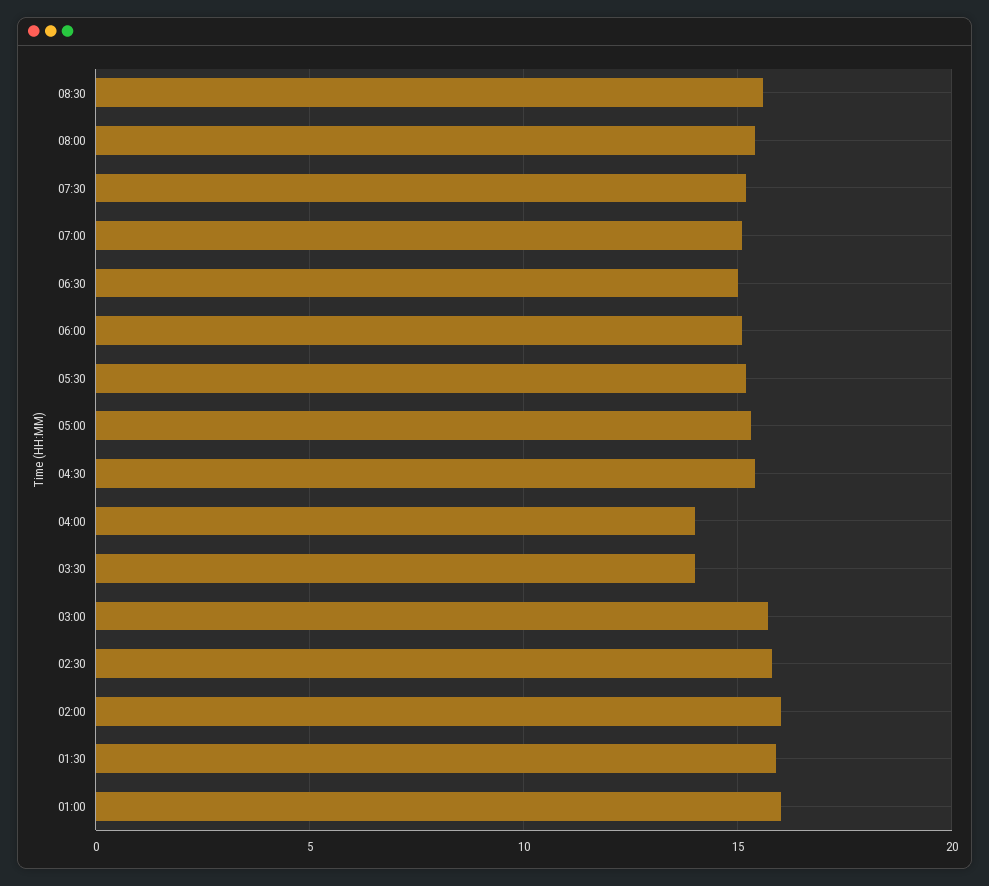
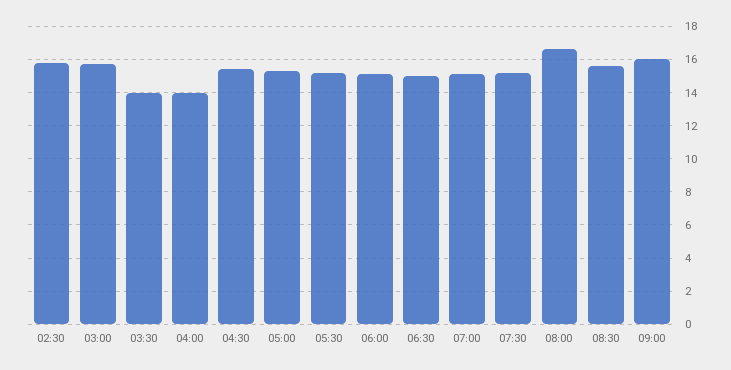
08:00: 15.5 -> 16.5
02:00: 16 -> none
01:30: 16 -> none
01:00: 16 -> none
09:00: none -> 16

